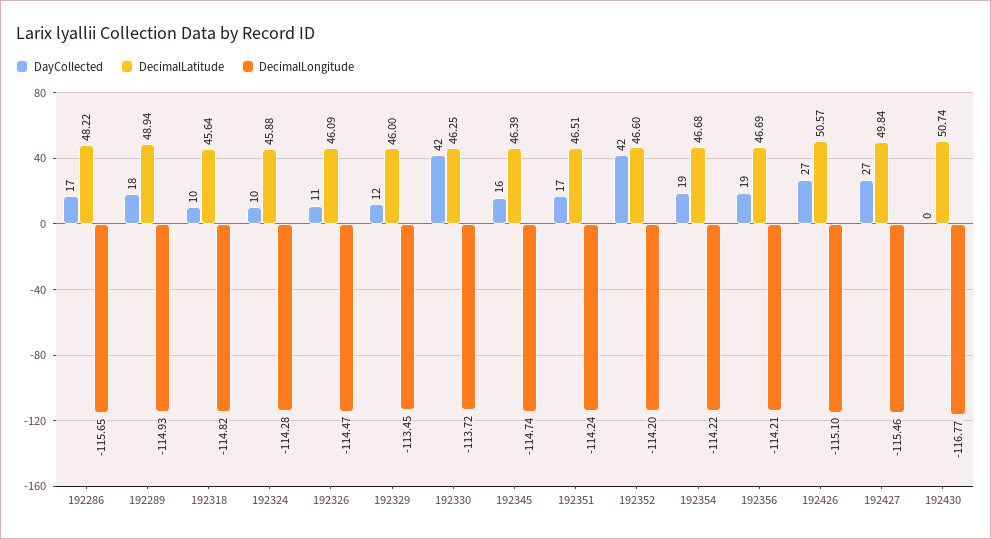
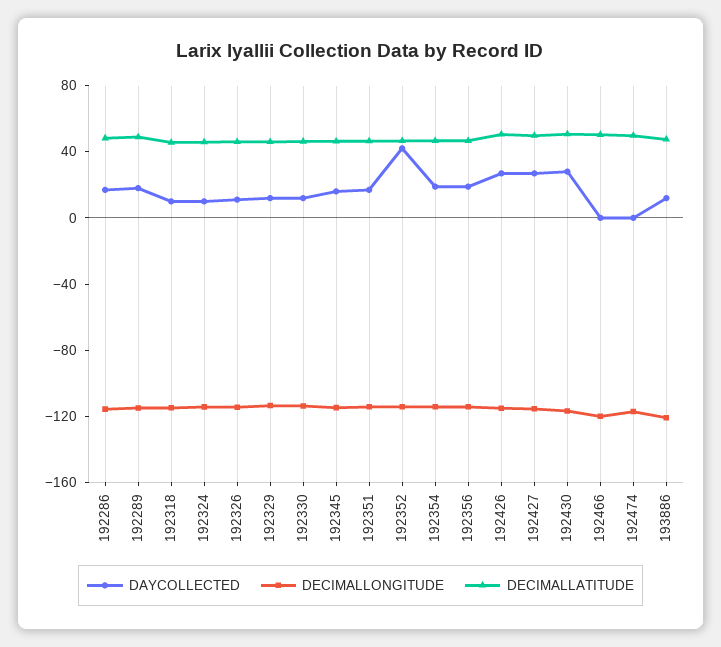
DayCollected, 192330: 42 -> 10
DayCollected, 192430: 0 -> 30
DayCollected, 192466: none -> 0
DecimalLongitude, 192466: none -> -120
DecimalLatitude, 192466: none -> 50
DayCollected, 192474: none -> 0
DecimalLongitude, 192474: none -> -120
DecimalLatitude, 192474: none -> 50
DayCollected, 193886: none -> 10
DecimalLongitude, 193886: none -> -120
DecimalLatitude, 193886: none -> 50

